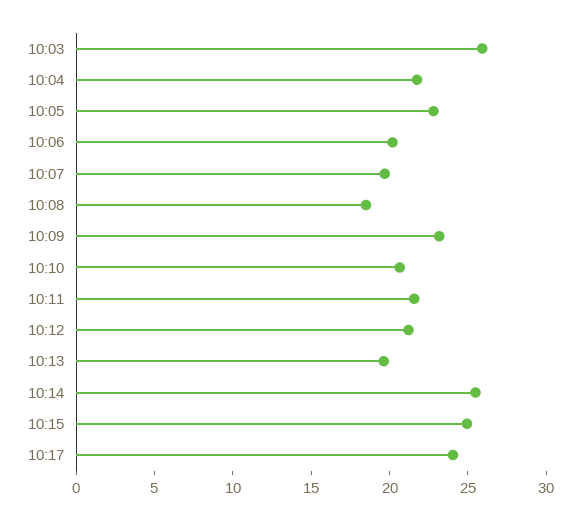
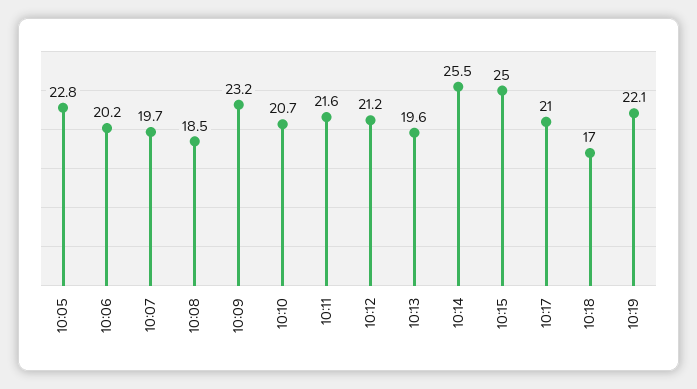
10:03: 26 -> none
10:04: 22 -> none
10:17: 24 -> 21
10:18: none -> 17
10:19: none -> 22.1

